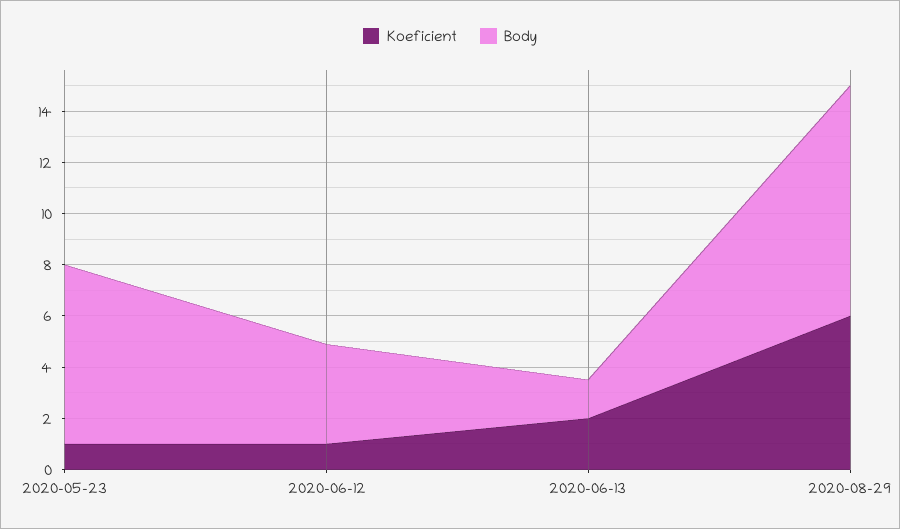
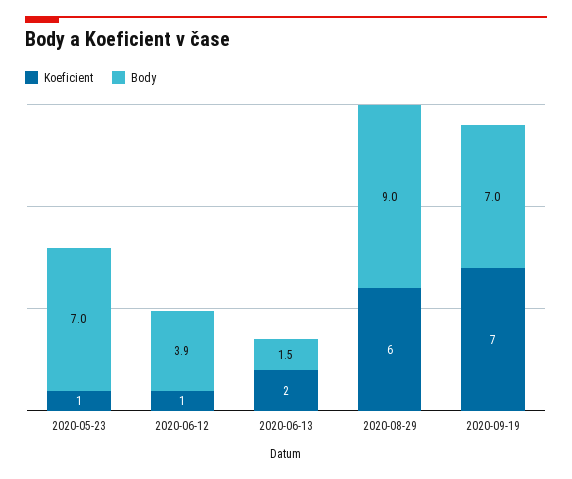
Koeficient, 2020-09-19: none -> 7
Body, 2020-09-19: none -> 7

